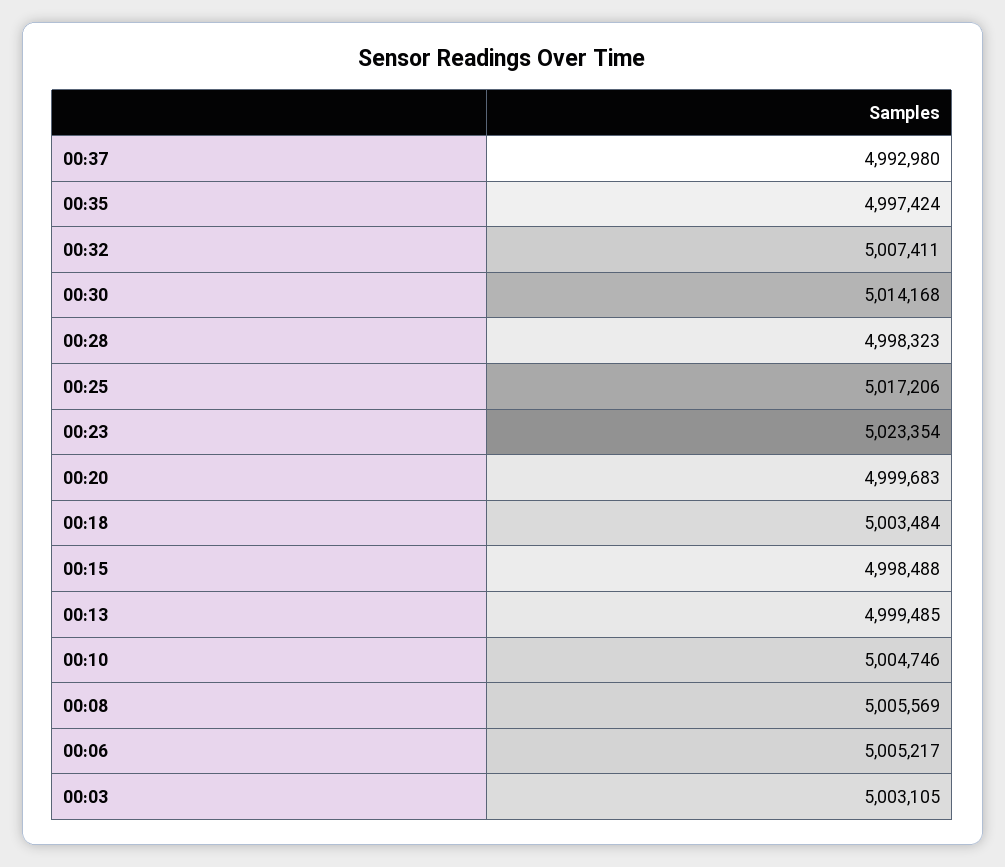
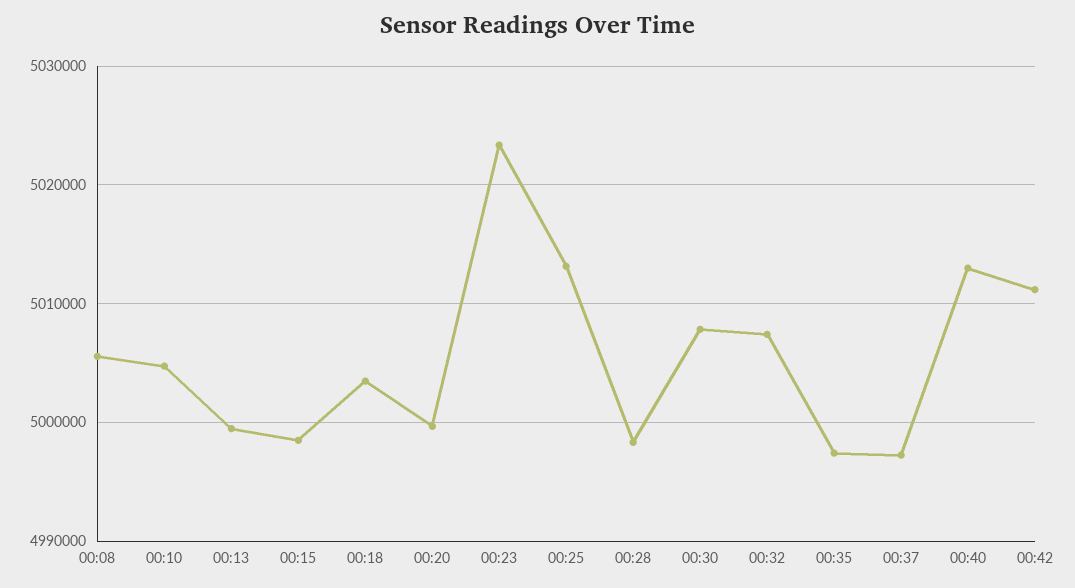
00:37: 4992980 -> 4997000
00:30: 5014168 -> 5008000
00:25: 5017206 -> 5013000
00:06: 5005217 -> none
00:03: 5003105 -> none
00:40: none -> 5013000
00:42: none -> 5011000

